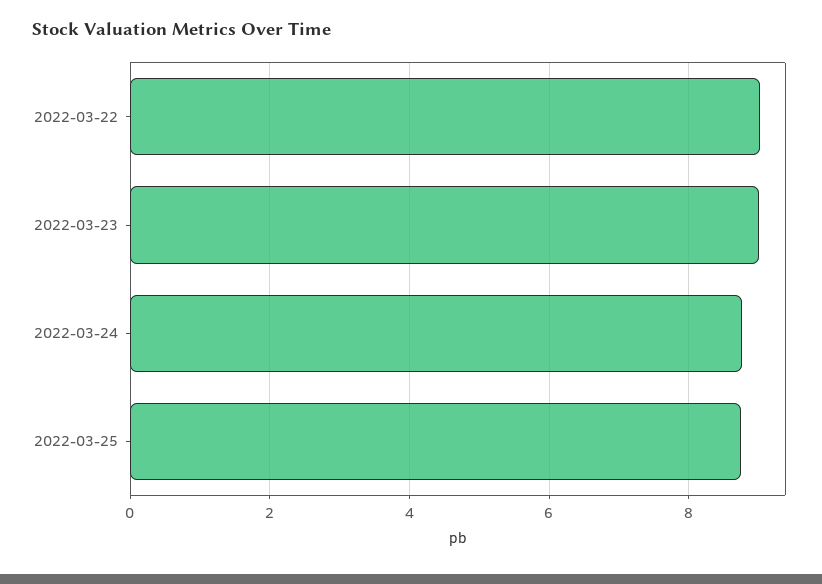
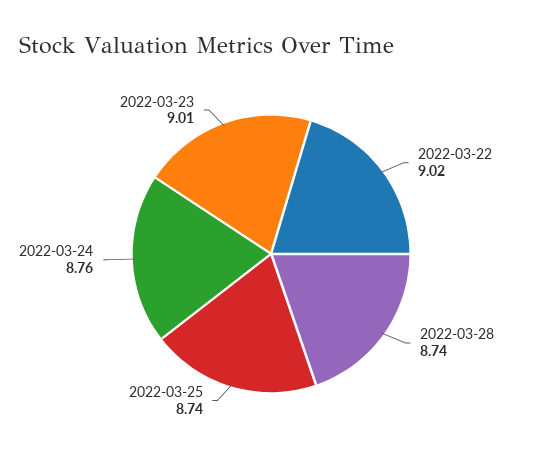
2022-03-28: none -> 8.74

